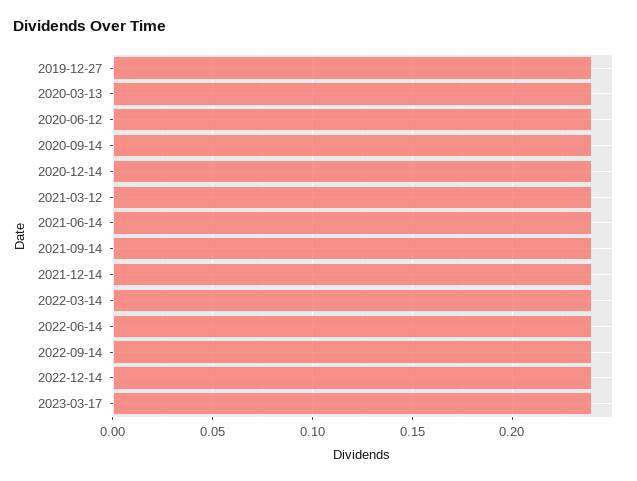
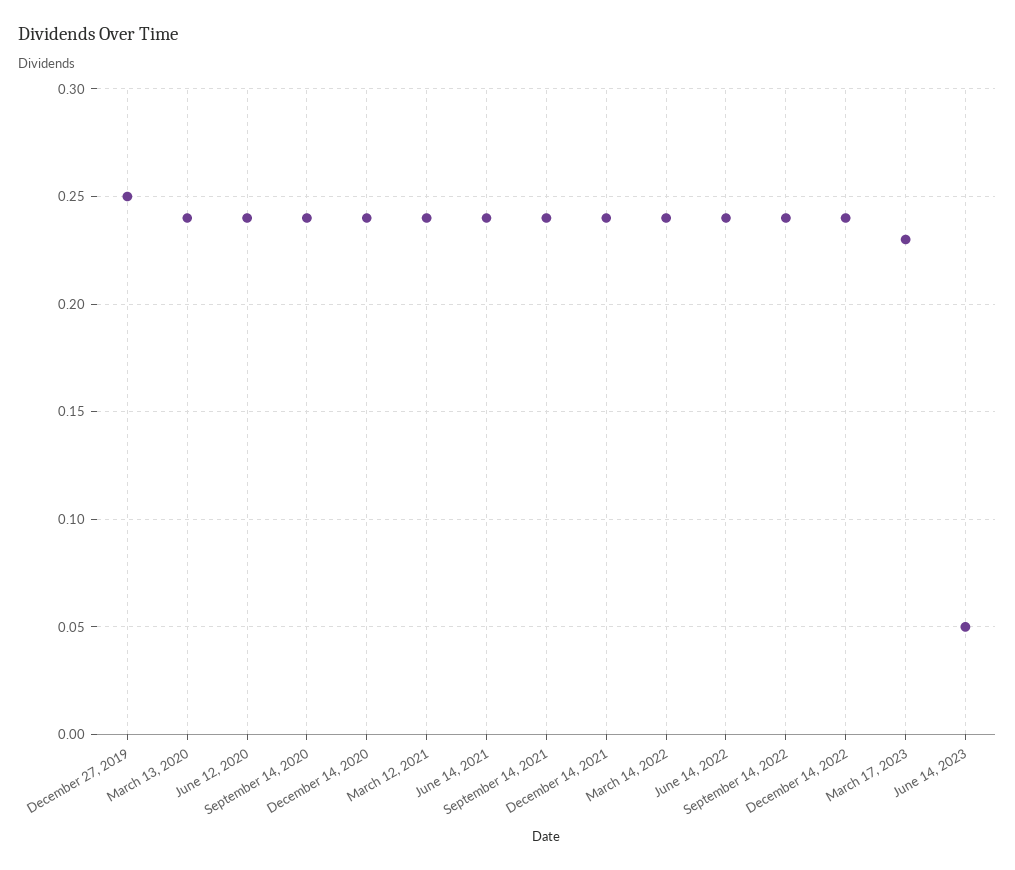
2019-12-27: 0.24 -> 0.25
2023-03-17: 0.24 -> 0.23
June 14, 2023: none -> 0.05

